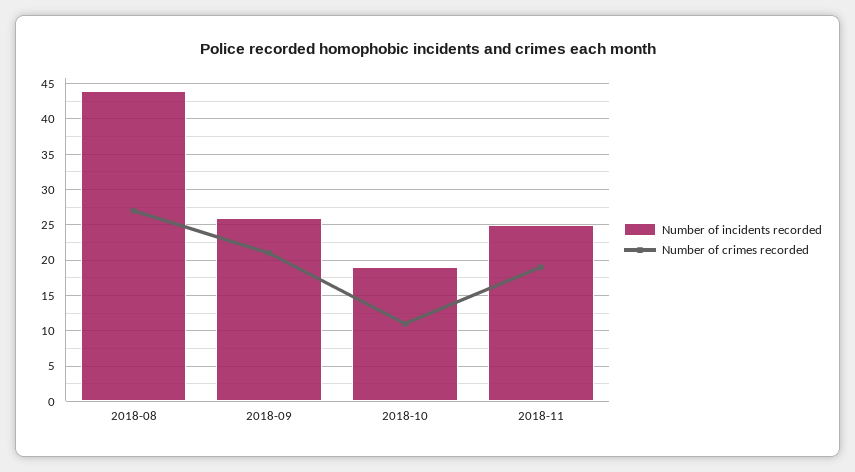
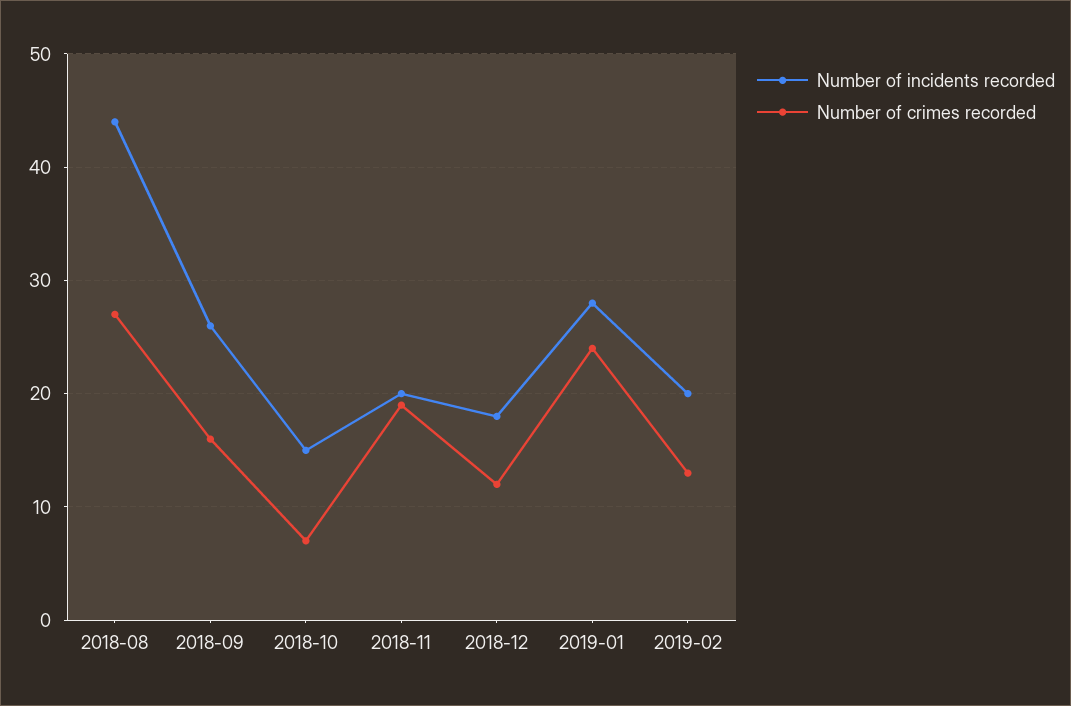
Number of crimes recorded, 2018-09: 21 -> 16
Number of incidents recorded, 2018-10: 19 -> 15
Number of crimes recorded, 2018-10: 11 -> 7
Number of incidents recorded, 2018-11: 25 -> 20
Number of incidents recorded, 2018-12: none -> 18
Number of crimes recorded, 2018-12: none -> 12
Number of incidents recorded, 2019-01: none -> 28
Number of crimes recorded, 2019-01: none -> 24
Number of incidents recorded, 2019-02: none -> 20
Number of crimes recorded, 2019-02: none -> 13

